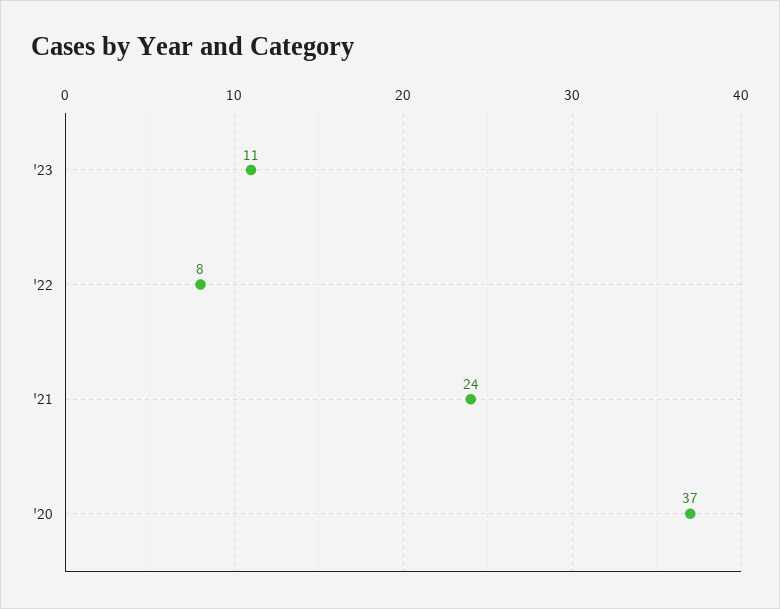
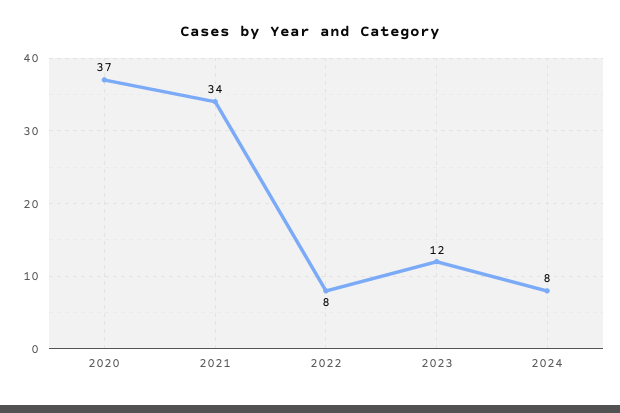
'23: 11 -> 12
'21: 24 -> 34
2024: none -> 8

